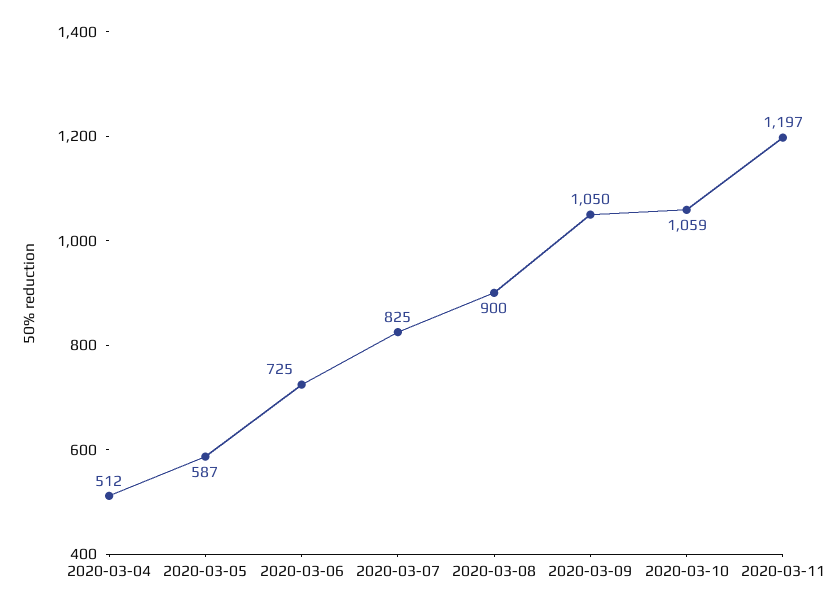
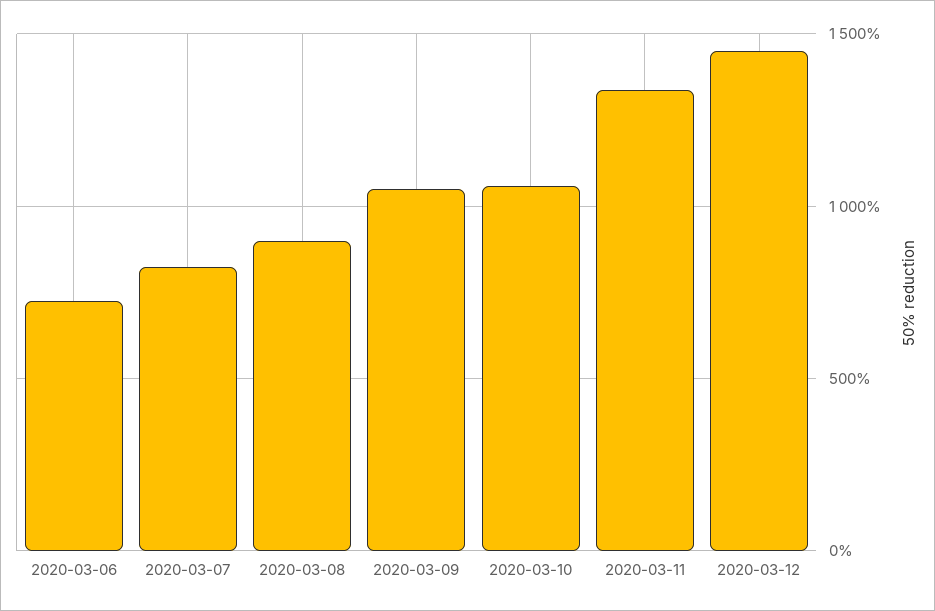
2020-03-04: 512 -> none
2020-03-05: 587 -> none
2020-03-11: 1197 -> 1350
2020-03-12: none -> 1450

